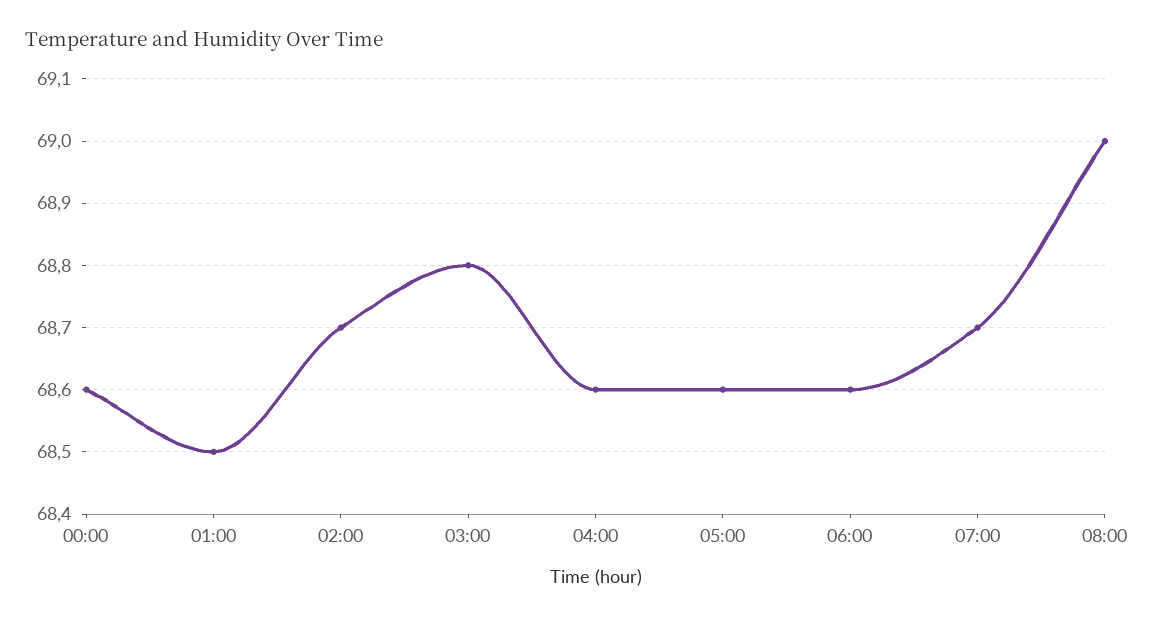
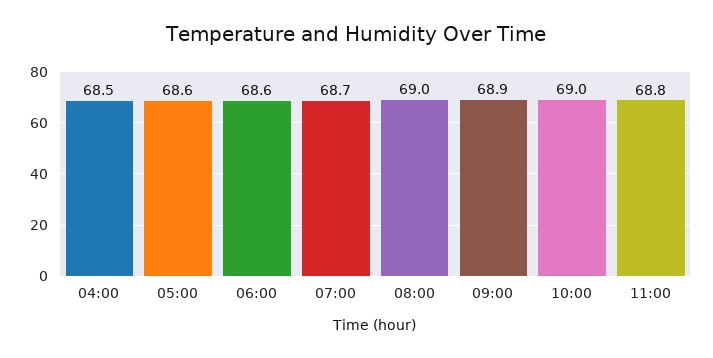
00:00: 68.6 -> none
01:00: 68.5 -> none
02:00: 68.7 -> none
03:00: 68.8 -> none
04:00: 68.6 -> 68.5
09:00: none -> 68.9
10:00: none -> 69
11:00: none -> 68.8

